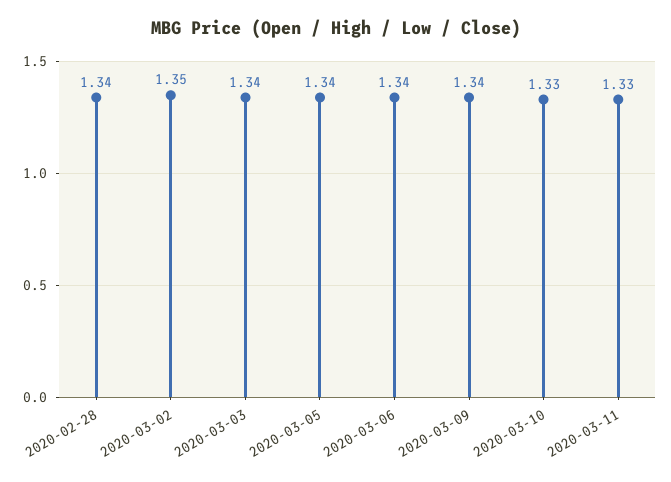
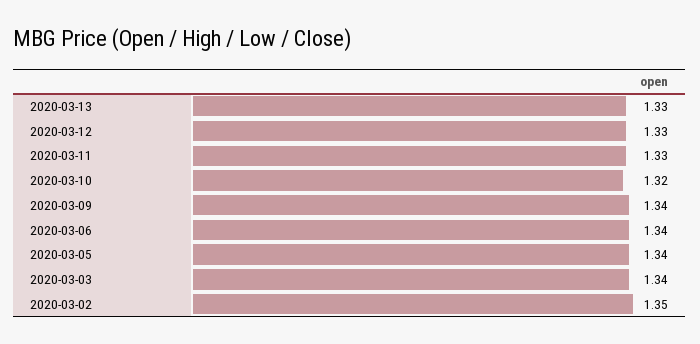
2020-02-28: 1.34 -> none
2020-03-10: 1.33 -> 1.32
2020-03-13: none -> 1.33
2020-03-12: none -> 1.33

